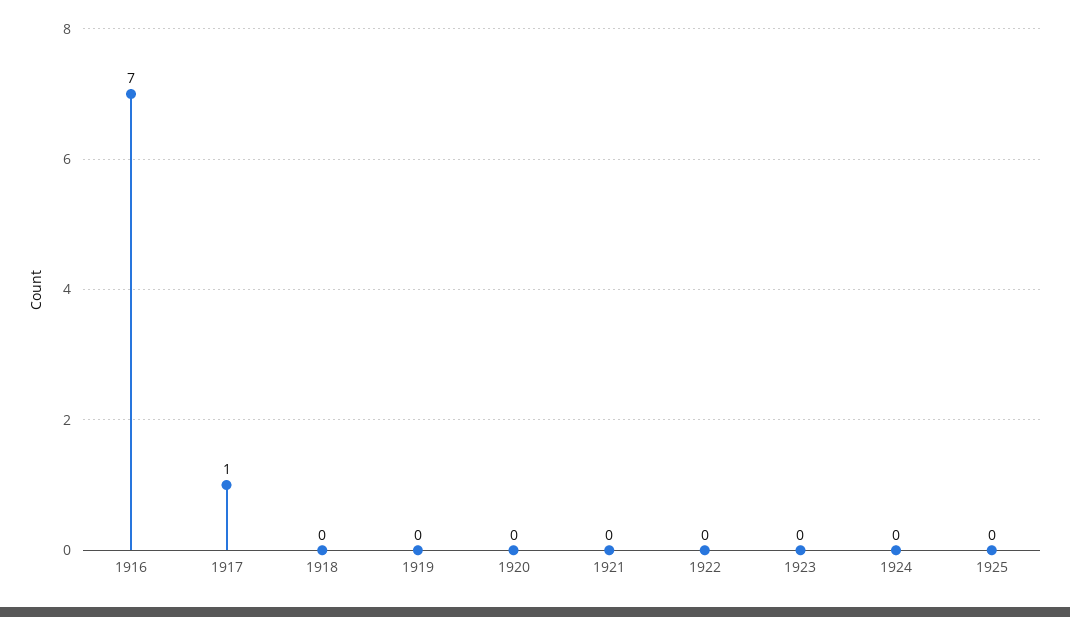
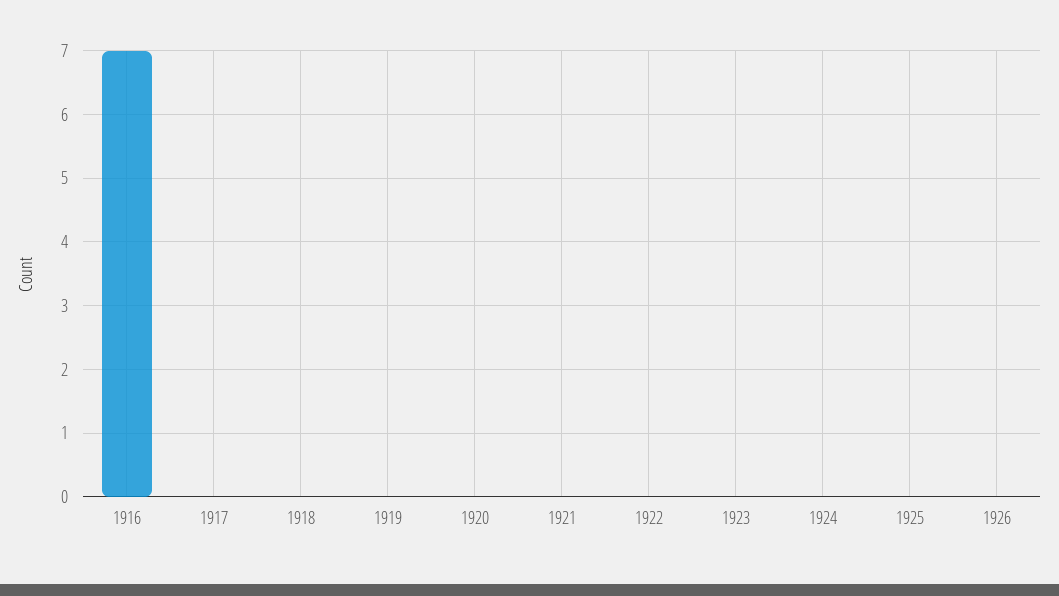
1917: 1 -> 0
1926: none -> 0

